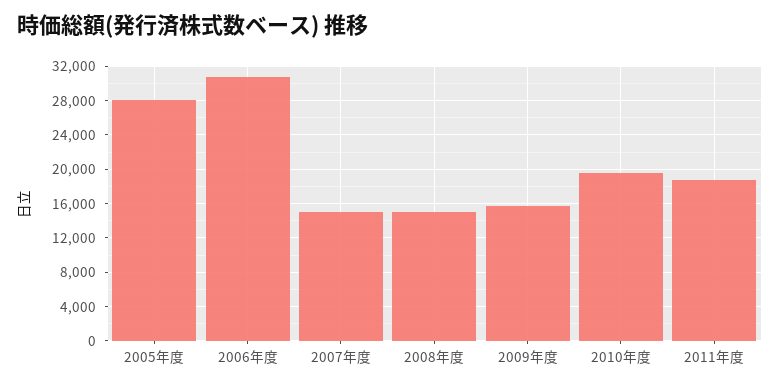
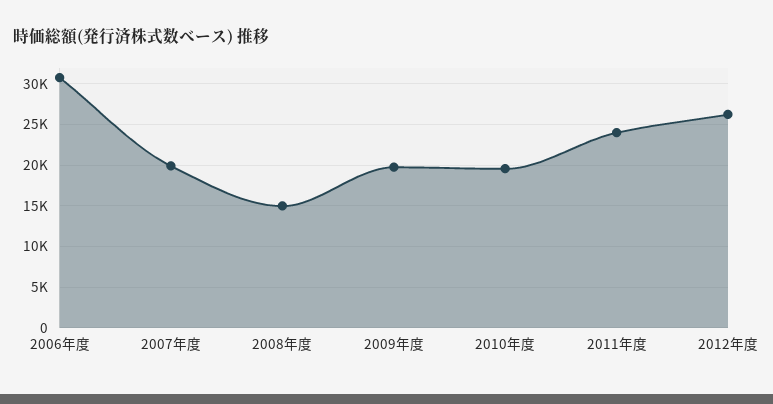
2005年度: 28000 -> none
2007年度: 15000 -> 20000
2009年度: 16000 -> 20000
2011年度: 19000 -> 24000
2012年度: none -> 26000

